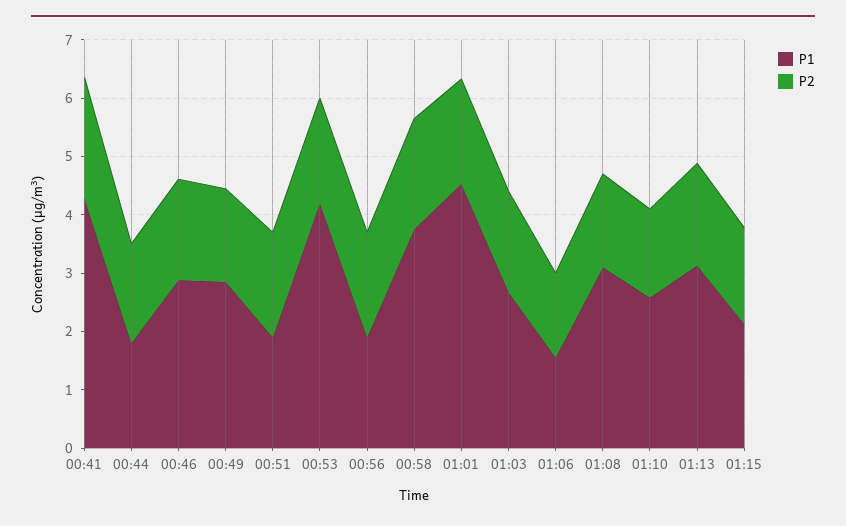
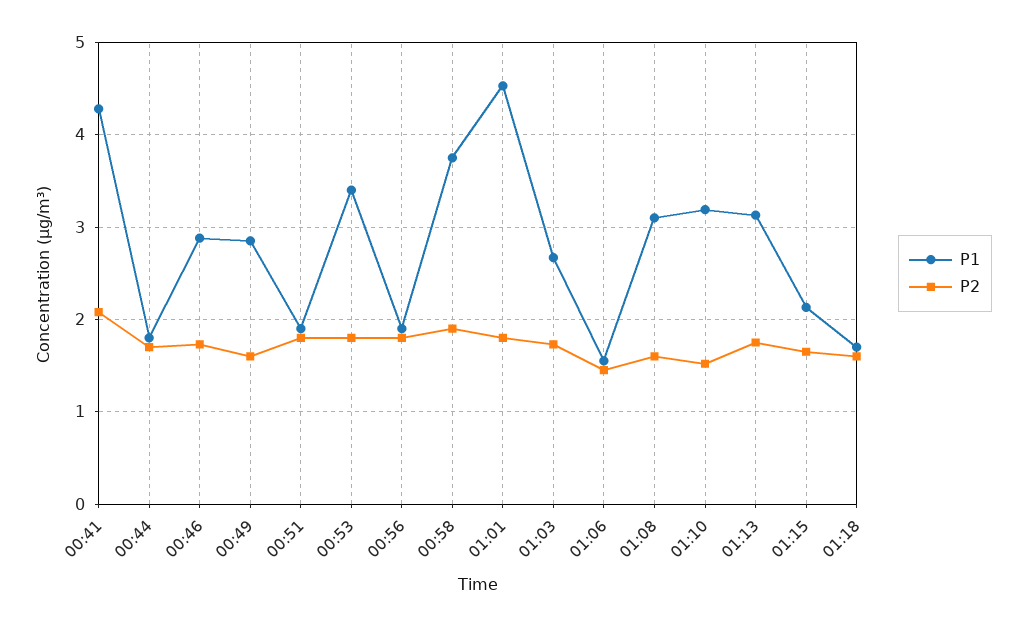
P1, 00:53: 4.2 -> 3.4
P1, 01:10: 2.6 -> 3.2
P1, 01:18: none -> 1.7
P2, 01:18: none -> 1.6

